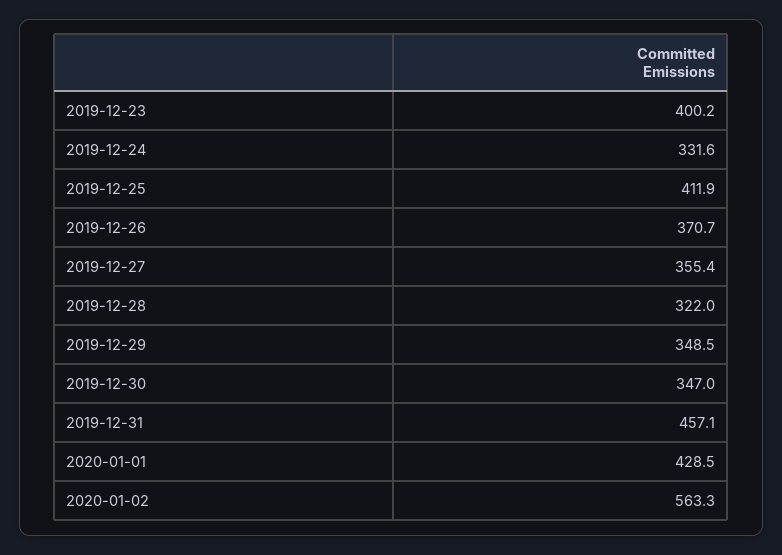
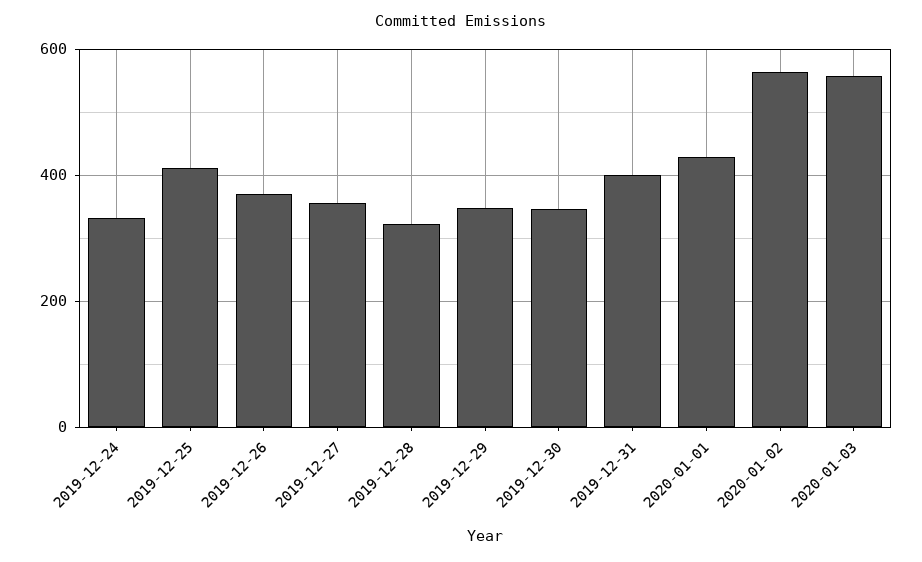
2019-12-23: 400.2 -> none
2019-12-31: 457.1 -> 400
2020-01-03: none -> 560

